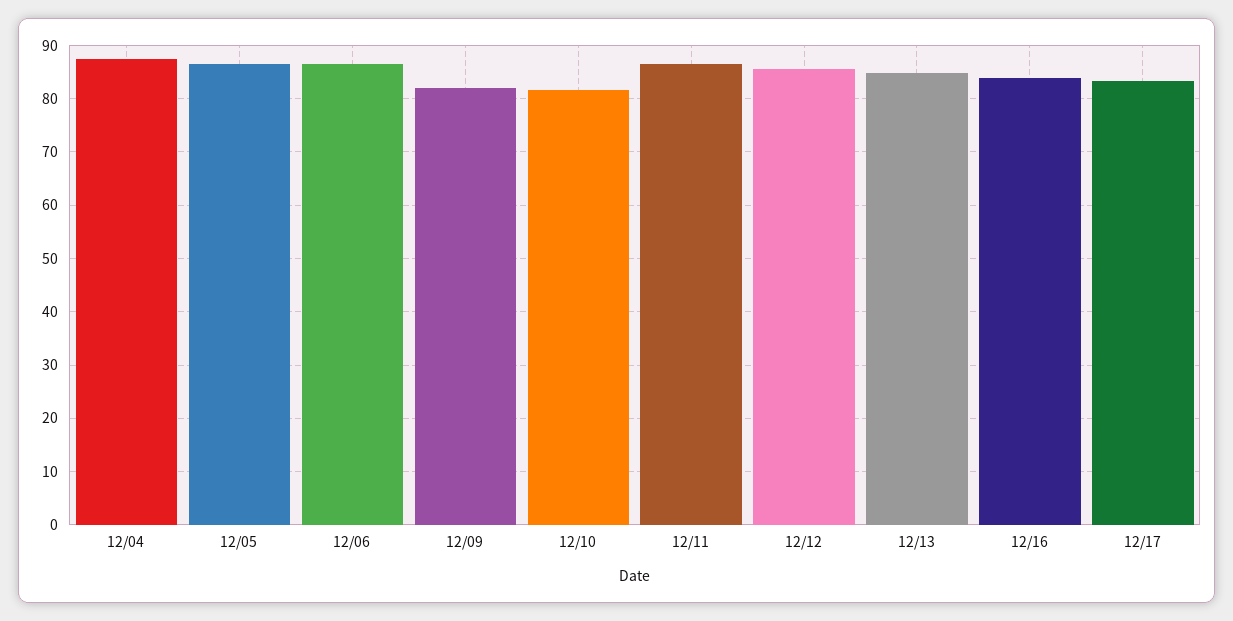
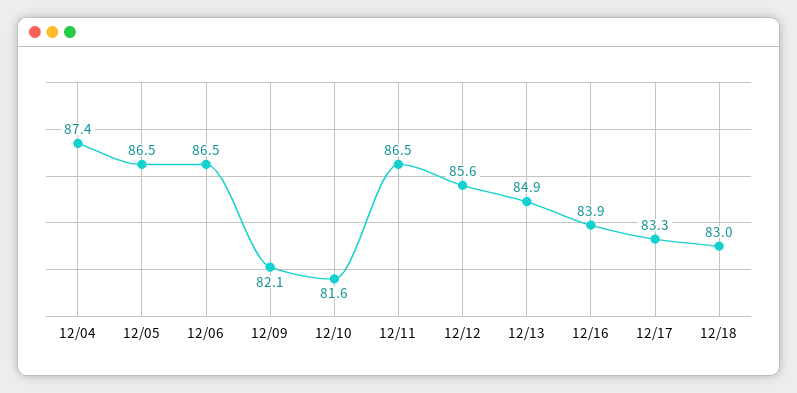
12/18: none -> 83

